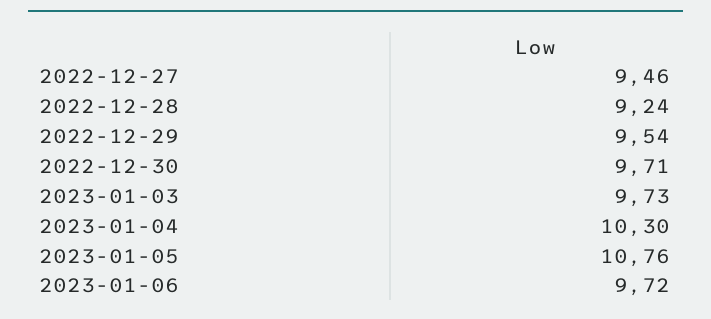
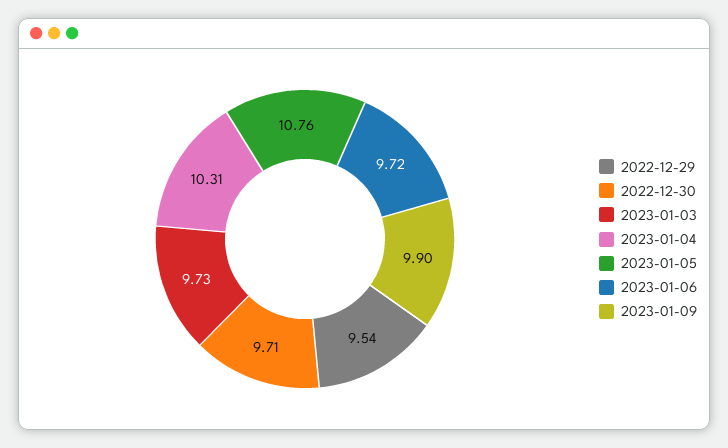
2022-12-27: 9.46 -> none
2022-12-28: 9.24 -> none
2023-01-04: 10.3 -> 10.31
2023-01-09: none -> 9.9

